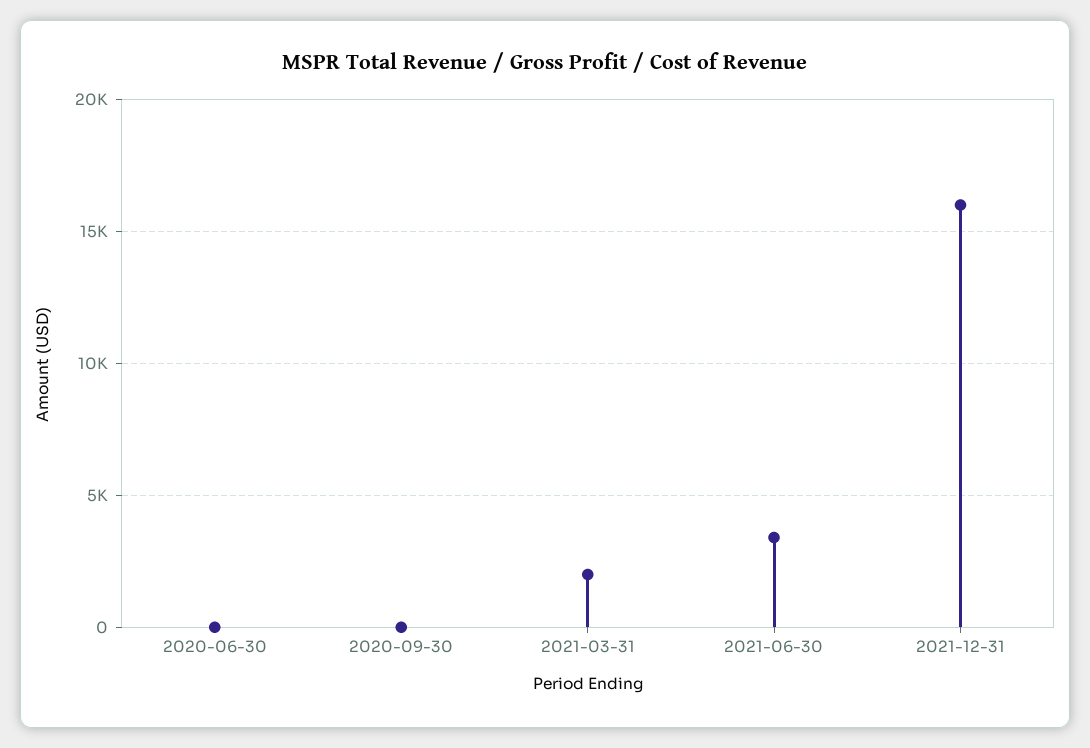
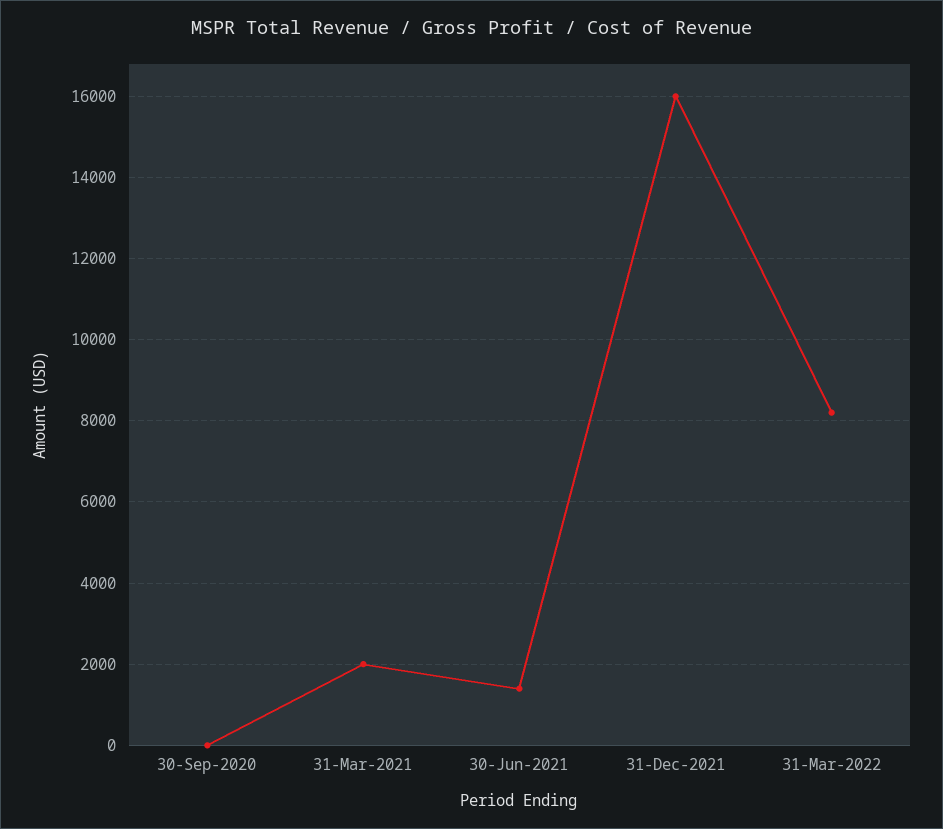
2020-06-30: 0 -> none
2021-06-30: 3500 -> 1400
31-Mar-2022: none -> 8200

